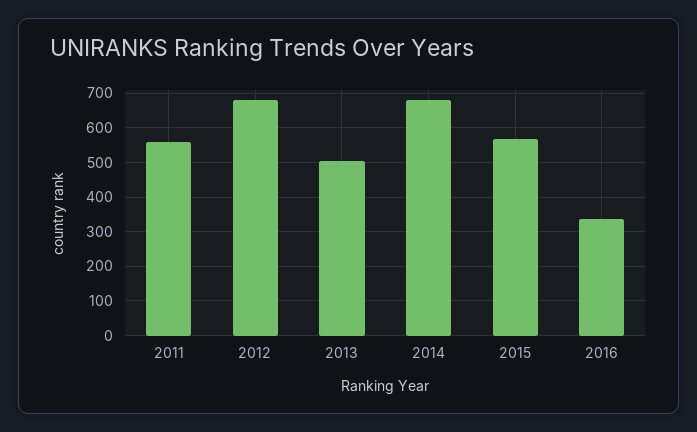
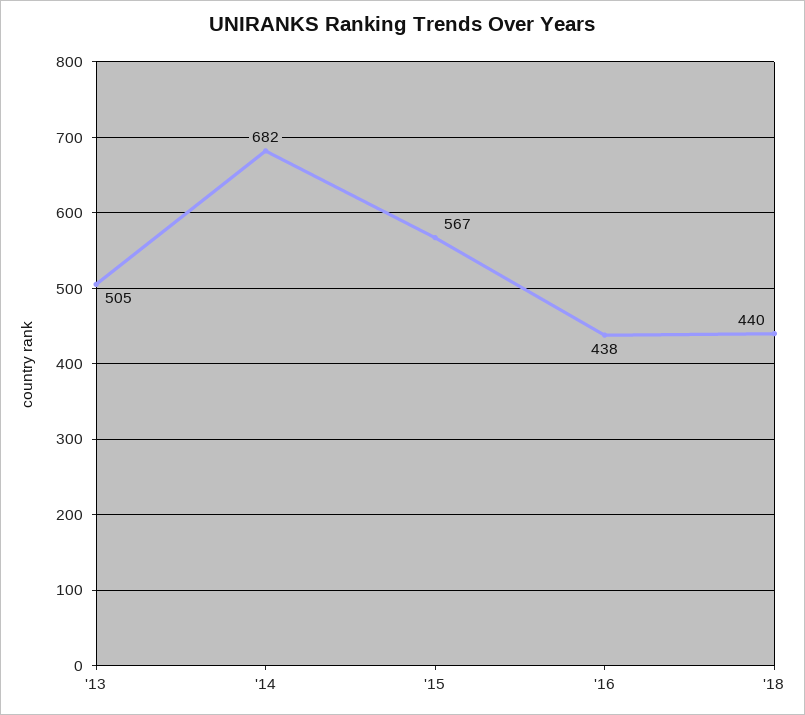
2011: 560 -> none
2012: 680 -> none
2016: 340 -> 438
'18: none -> 440

